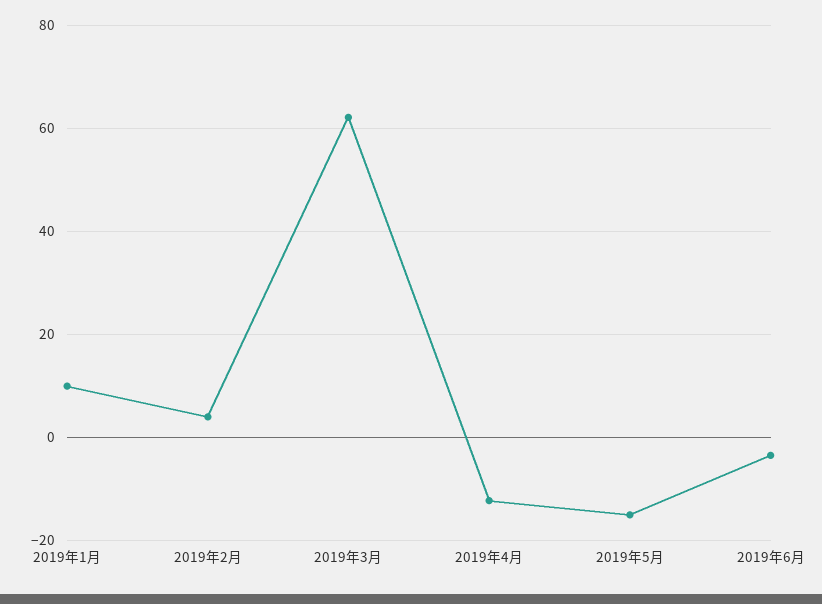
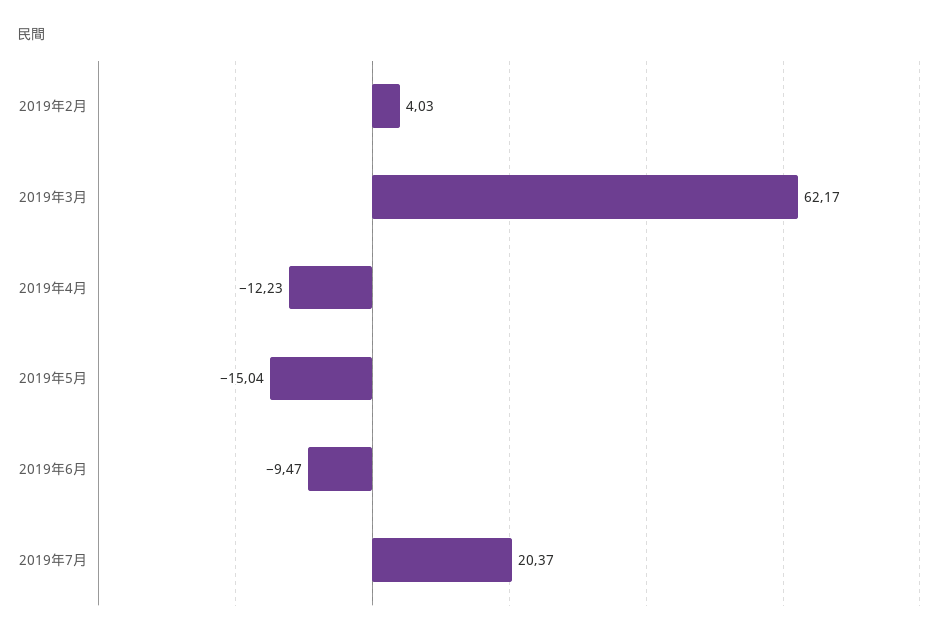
2019年1月: 10 -> none
2019年6月: -4 -> -9.47
2019年7月: none -> 20.37

